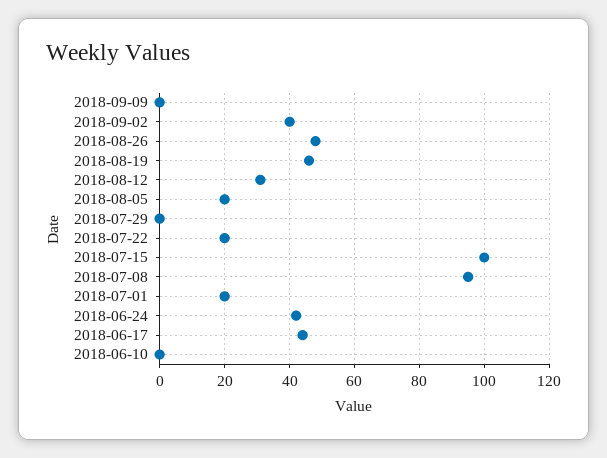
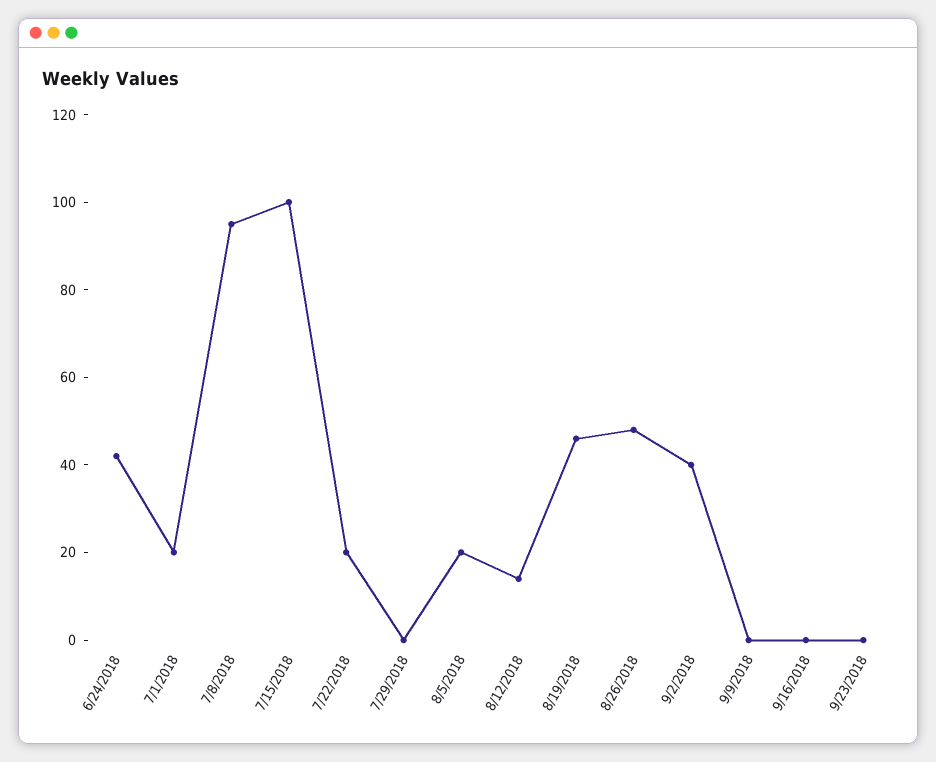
2018-08-12: 30 -> 15
2018-06-17: 45 -> none
2018-06-10: 0 -> none
9/16/2018: none -> 0
9/23/2018: none -> 0

